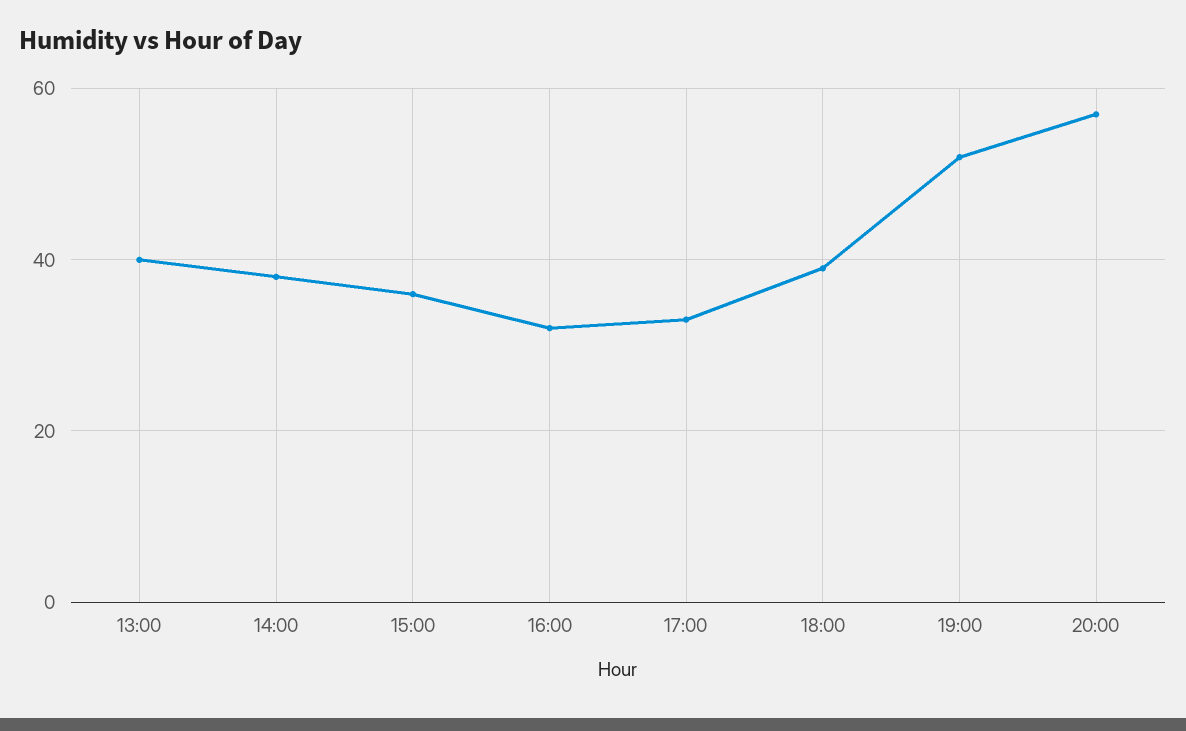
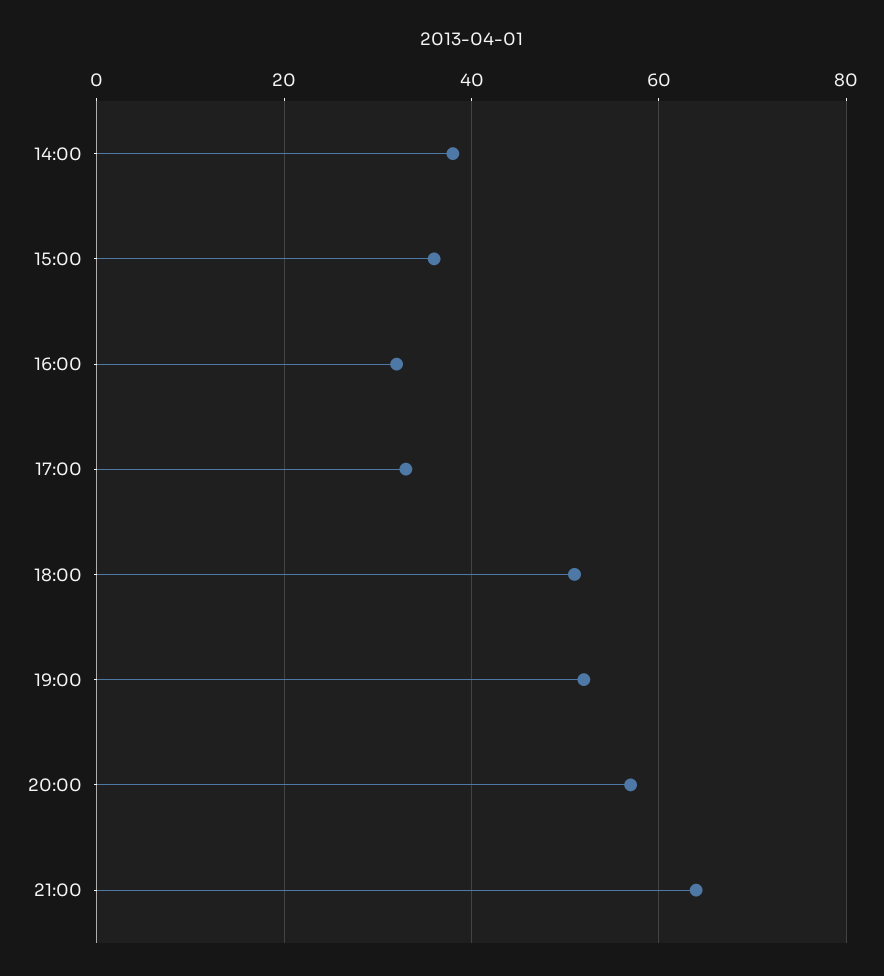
13:00: 40 -> none
18:00: 40 -> 50
21:00: none -> 65

